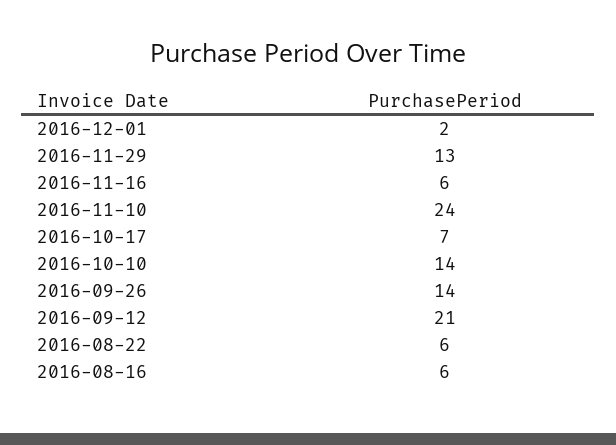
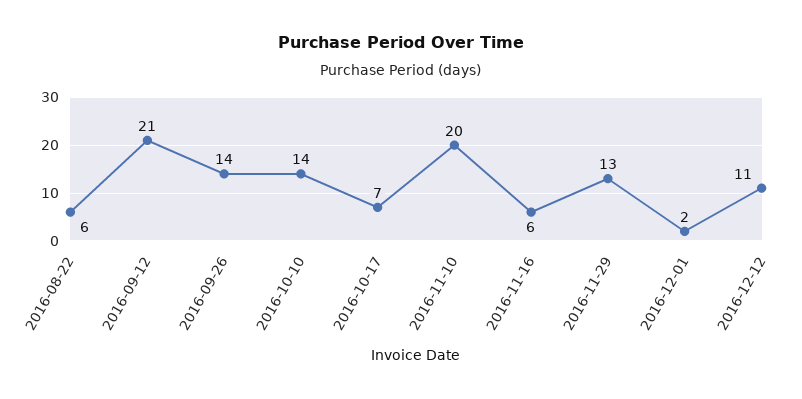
2016-11-10: 24 -> 20
2016-08-16: 6 -> none
2016-12-12: none -> 11

